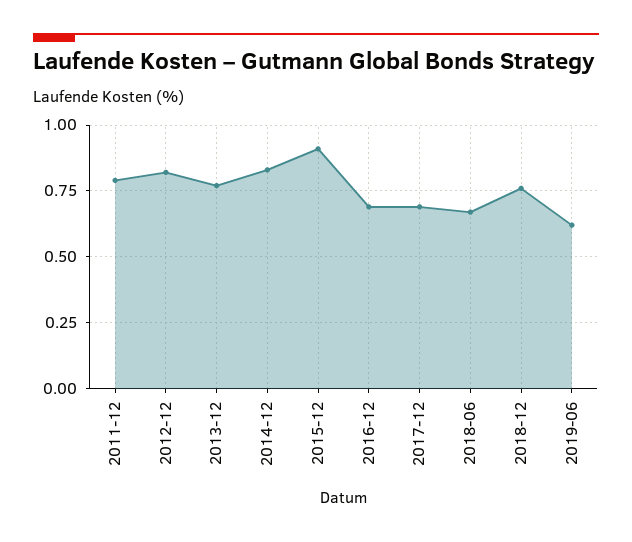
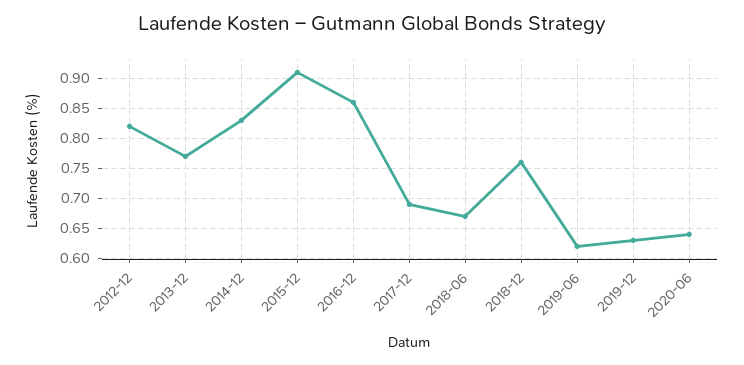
2011-12: 0.8 -> none
2016-12: 0.7 -> 0.86
2019-12: none -> 0.63
2020-06: none -> 0.64

